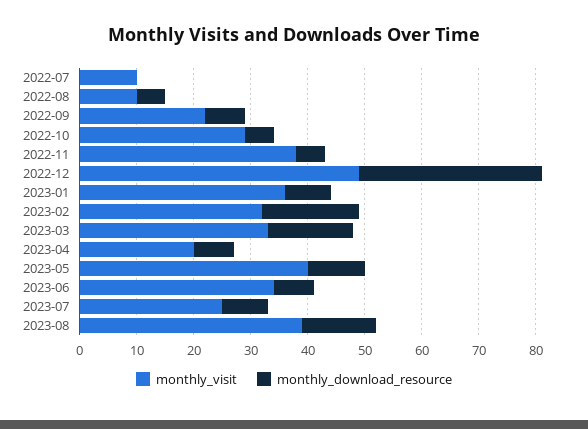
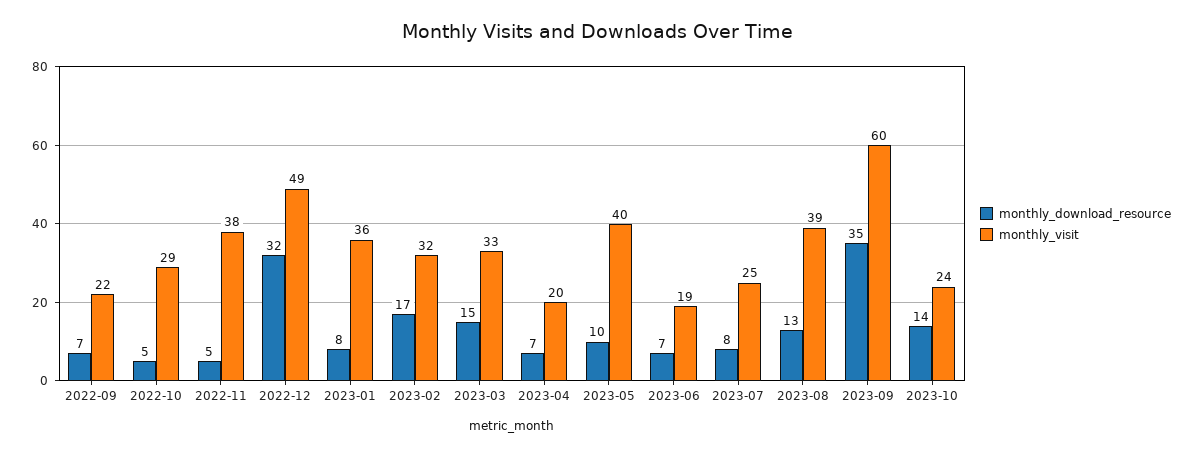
monthly_visit, 2022-07: 10 -> none
monthly_download_resource, 2022-07: 0 -> none
monthly_visit, 2022-08: 10 -> none
monthly_download_resource, 2022-08: 5 -> none
monthly_visit, 2023-06: 35 -> 19
monthly_download_resource, 2023-09: none -> 35
monthly_visit, 2023-09: none -> 60
monthly_download_resource, 2023-10: none -> 14
monthly_visit, 2023-10: none -> 24

